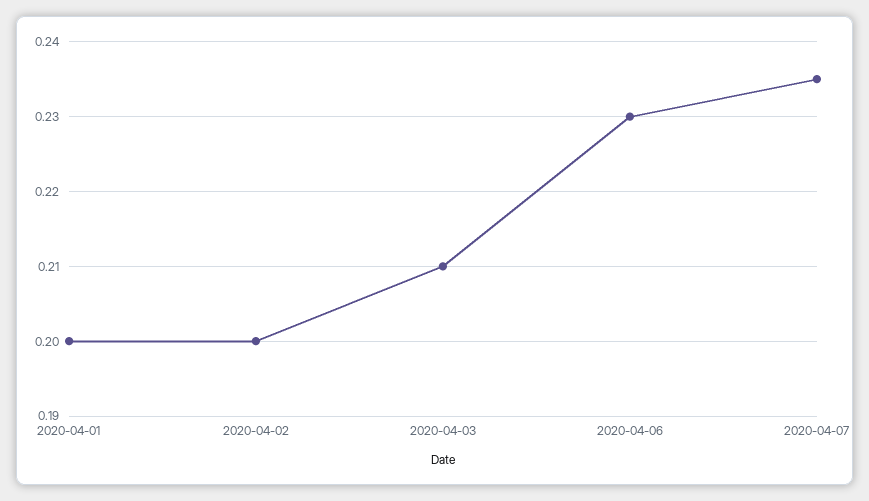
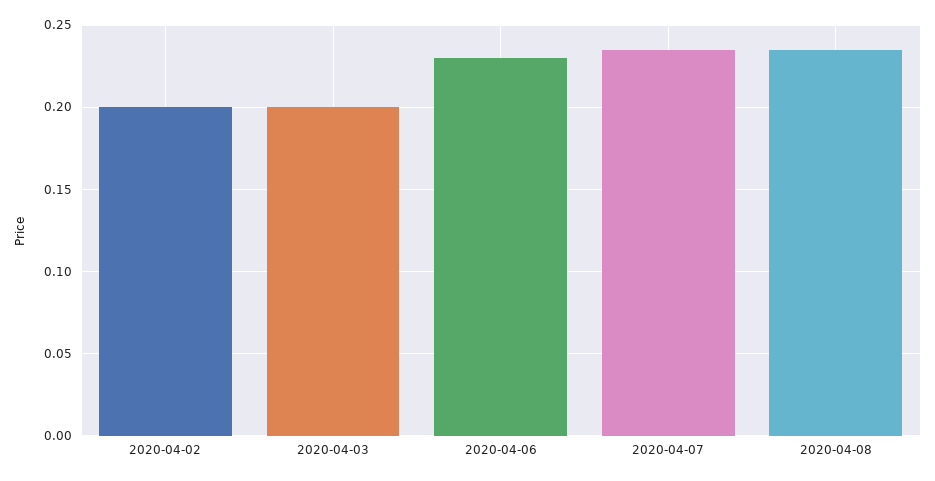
2020-04-01: 0.2 -> none
2020-04-03: 0.21 -> 0.2
2020-04-08: none -> 0.235

